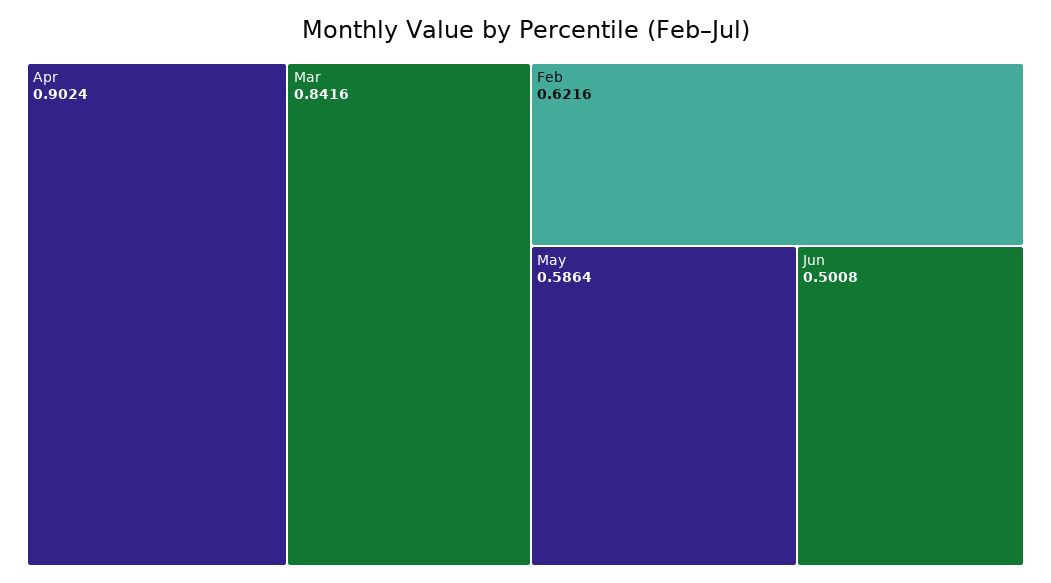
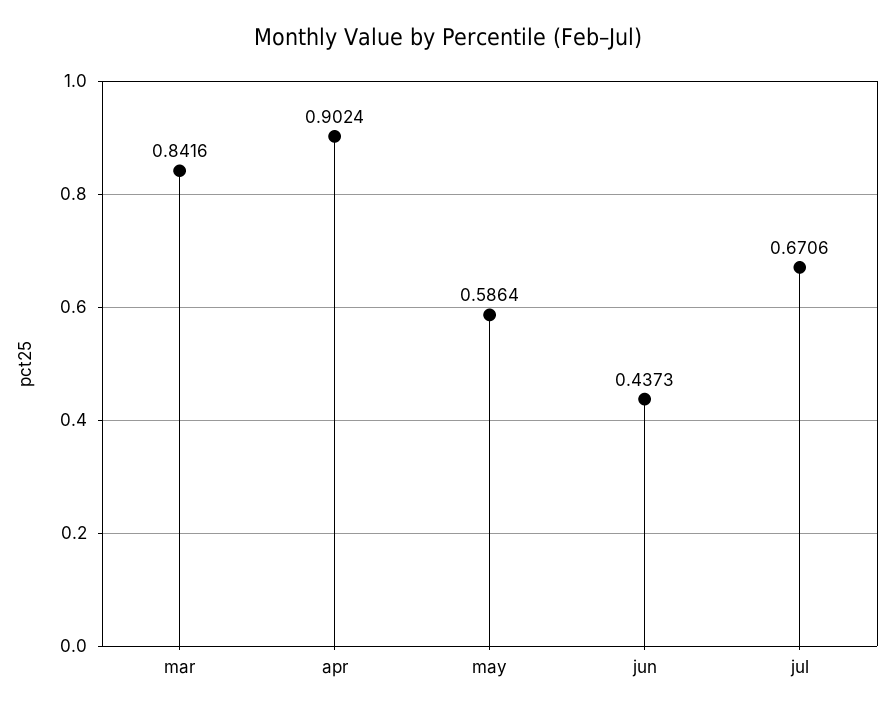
Feb: 0.6216 -> none
Jun: 0.5008 -> 0.4373
jul: none -> 0.6706

